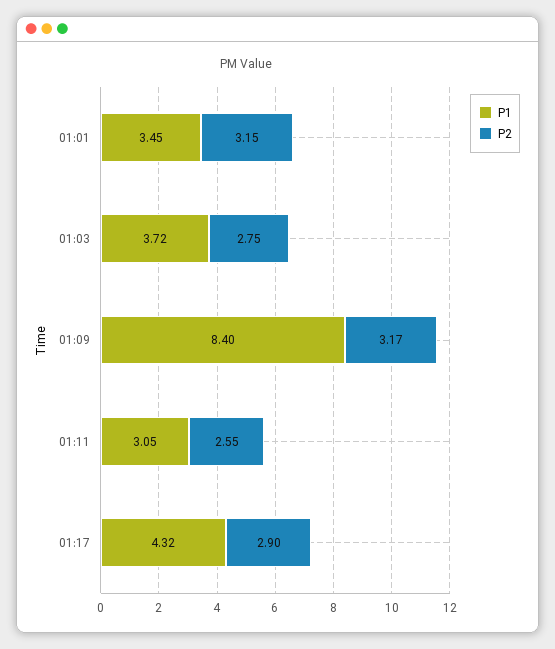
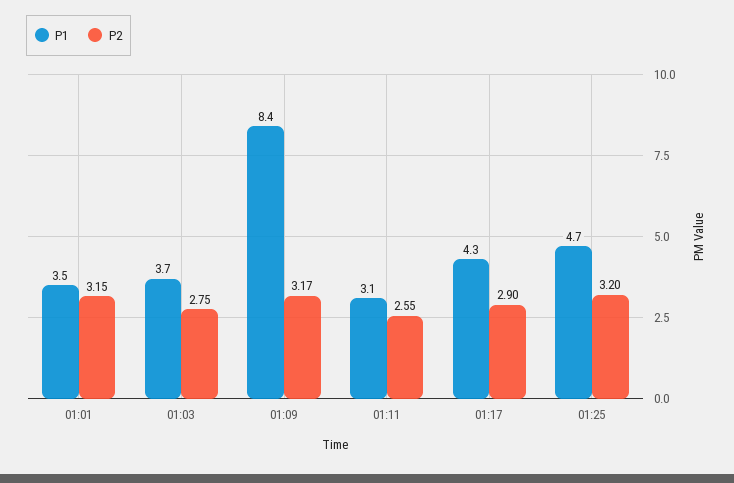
P1, 01:25: none -> 4.7
P2, 01:25: none -> 3.2

